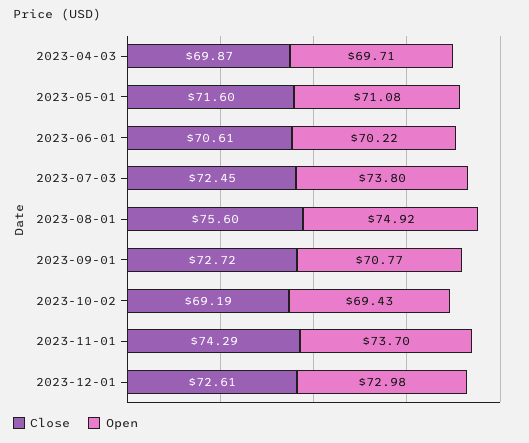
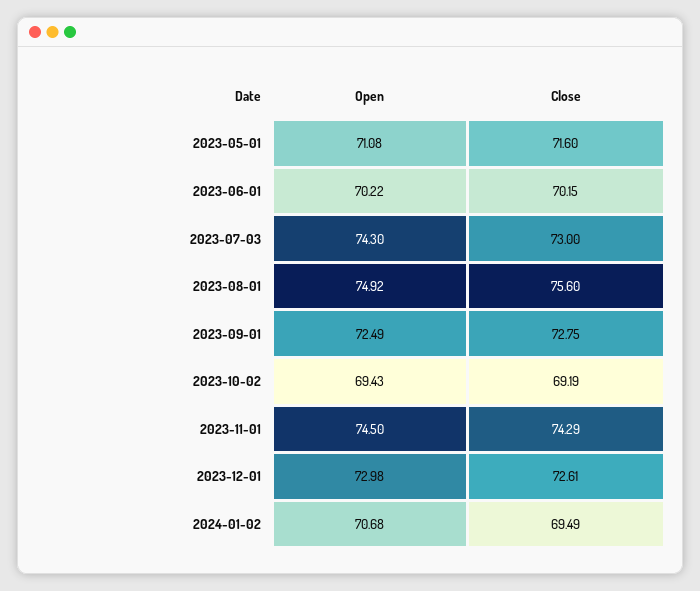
Close, 2023-04-03: 69.87 -> none
Open, 2023-04-03: 69.71 -> none
Close, 2023-06-01: 70.61 -> 70.15
Close, 2023-07-03: 72.45 -> 73
Open, 2023-07-03: 73.8 -> 74.3
Close, 2023-09-01: 72.72 -> 72.75
Open, 2023-09-01: 70.77 -> 72.49
Open, 2023-11-01: 73.7 -> 74.5
Open, 2024-01-02: none -> 70.68
Close, 2024-01-02: none -> 69.49

